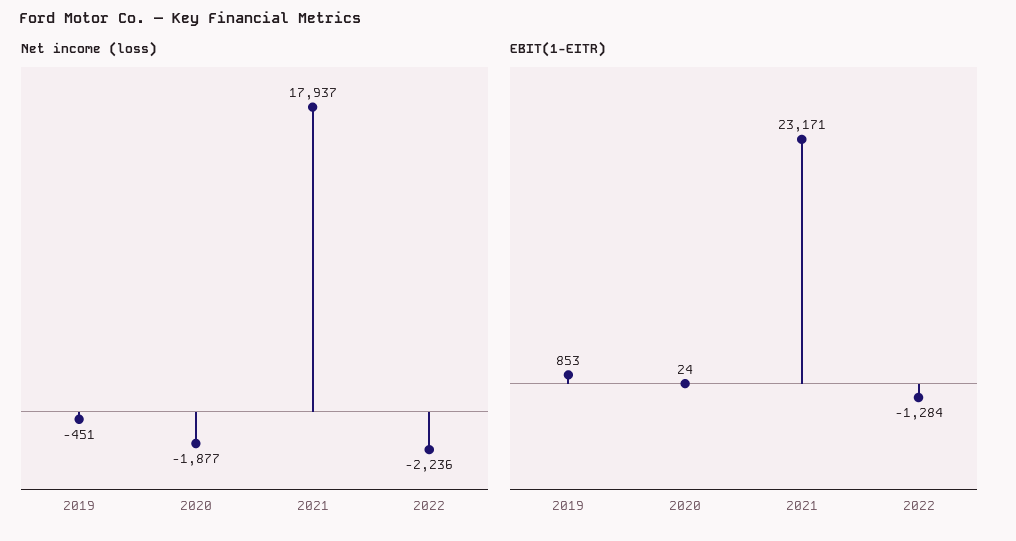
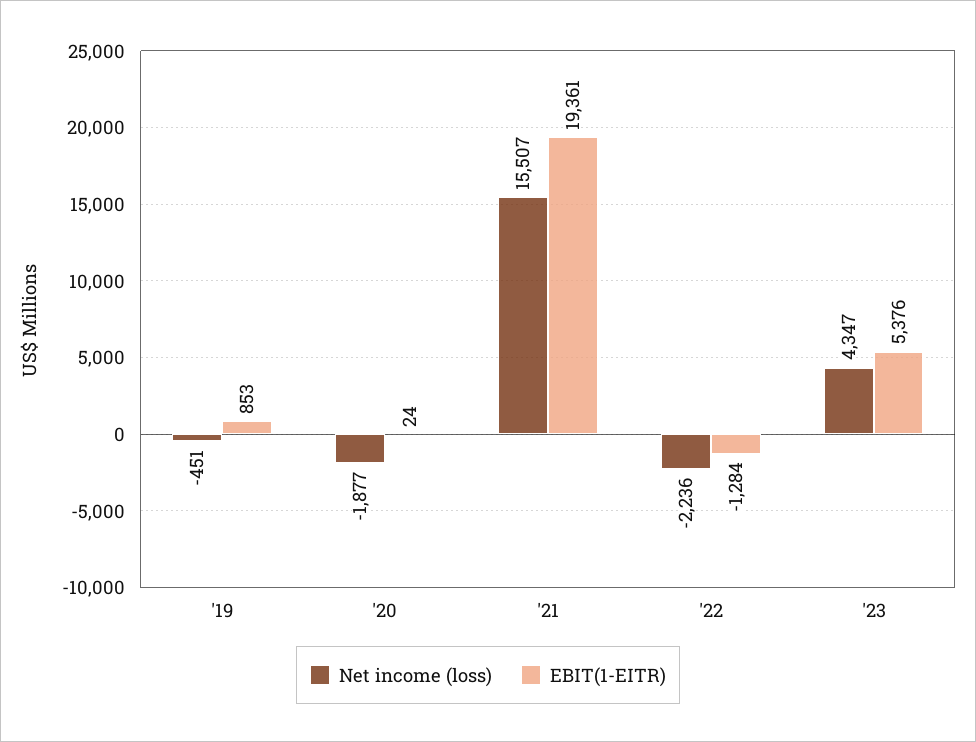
Net income (loss), 2021: 17937 -> 15507
EBIT(1-EITR), 2021: 23171 -> 19361
Net income (loss), '23: none -> 4347
EBIT(1-EITR), '23: none -> 5376

